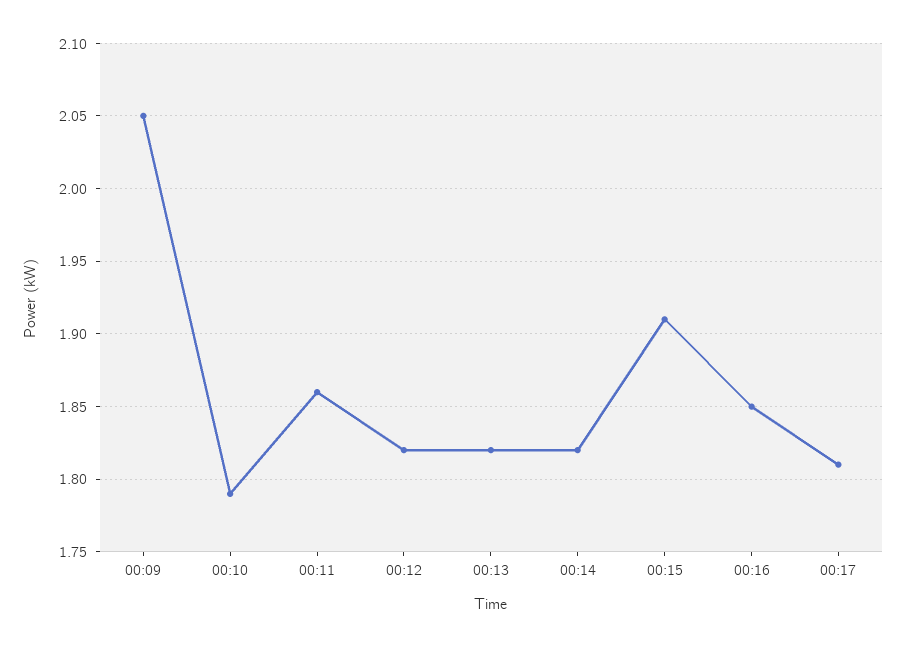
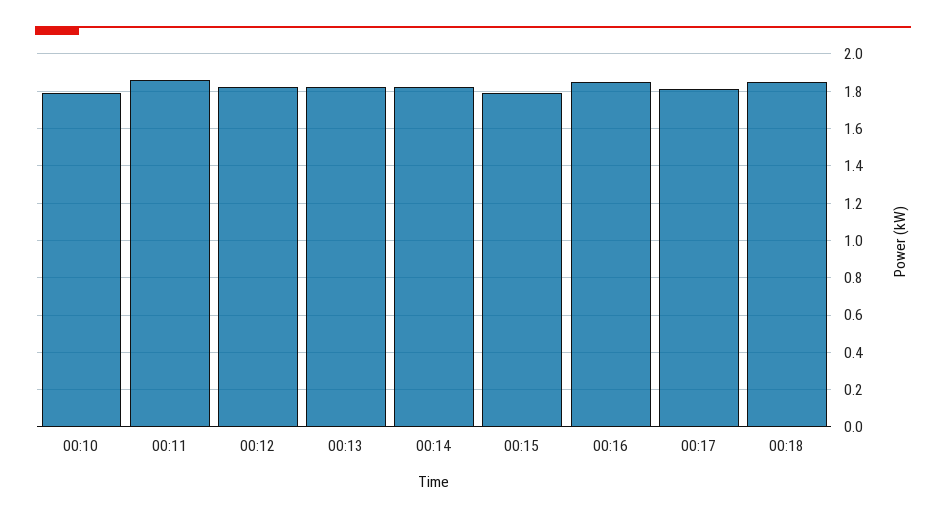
00:09: 2.05 -> none
00:15: 1.91 -> 1.8
00:18: none -> 1.85

